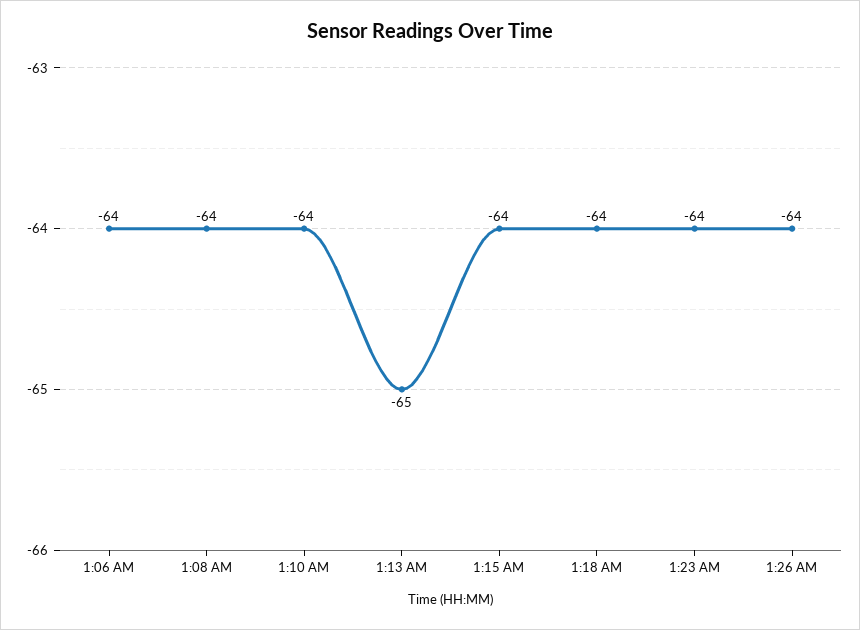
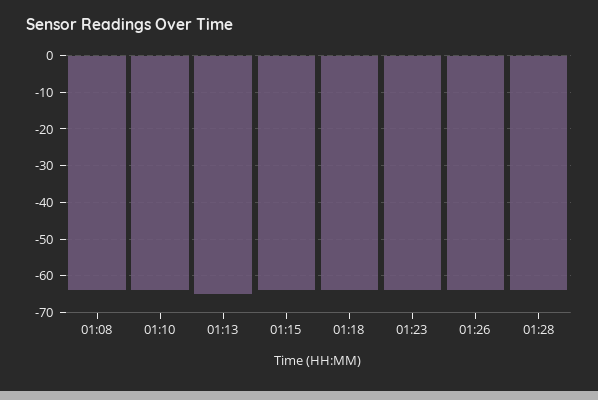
1:06 AM: -64 -> none
01:28: none -> -65

